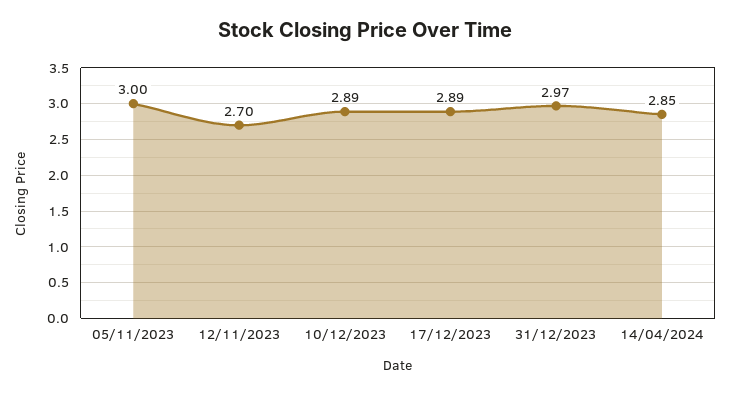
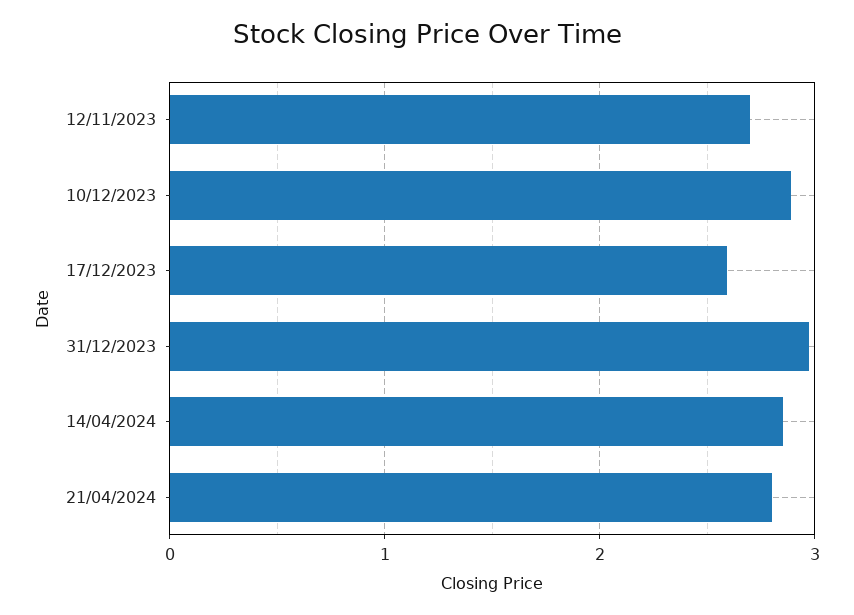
05/11/2023: 3 -> none
17/12/2023: 2.89 -> 2.6
21/04/2024: none -> 2.8

